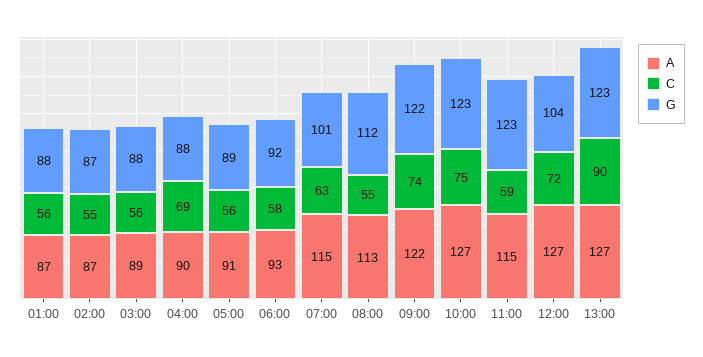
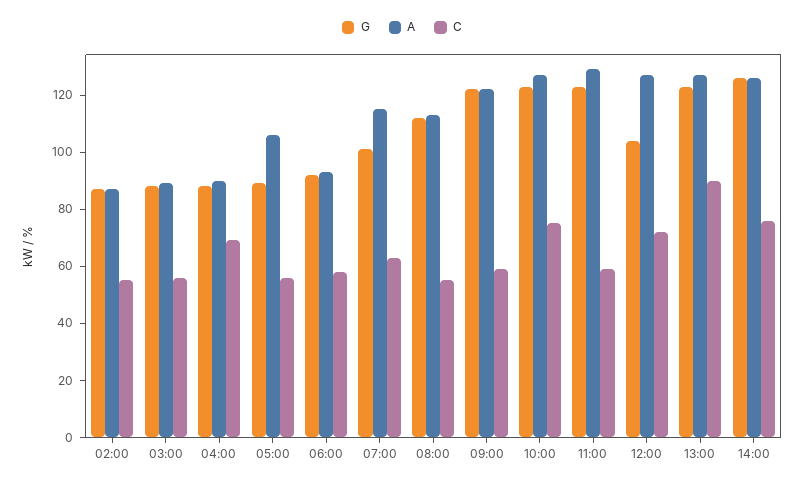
A, 01:00: 87 -> none
C, 01:00: 56 -> none
G, 01:00: 88 -> none
A, 05:00: 91 -> 105
C, 09:00: 74 -> 60
A, 11:00: 115 -> 130
G, 14:00: none -> 125
A, 14:00: none -> 125
C, 14:00: none -> 75

